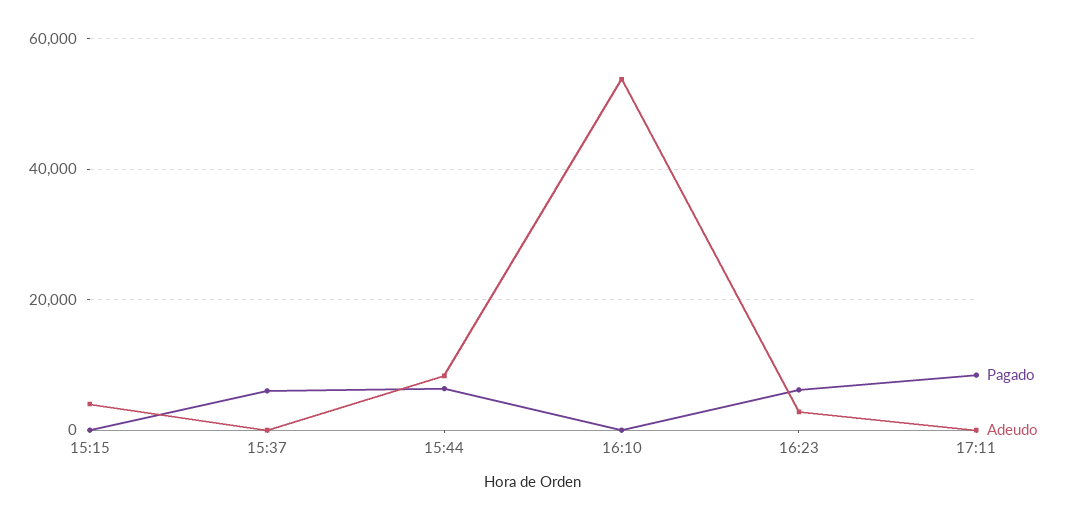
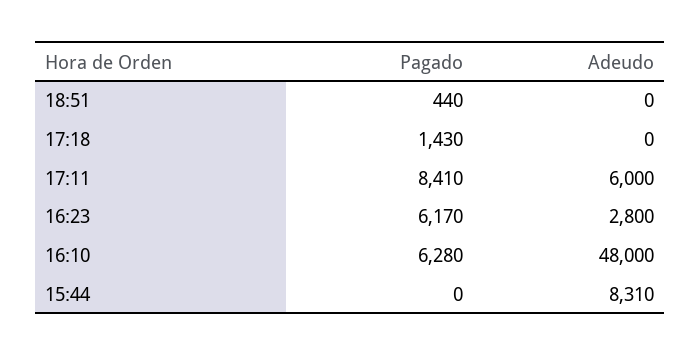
Pagado, 15:15: 0 -> none
Adeudo, 15:15: 4000 -> none
Pagado, 15:37: 6000 -> none
Adeudo, 15:37: 0 -> none
Pagado, 15:44: 6000 -> 0
Pagado, 16:10: 0 -> 6280
Adeudo, 16:10: 54000 -> 48000
Adeudo, 17:11: 0 -> 6000
Pagado, 18:51: none -> 440
Adeudo, 18:51: none -> 0
Pagado, 17:18: none -> 1430
Adeudo, 17:18: none -> 0

